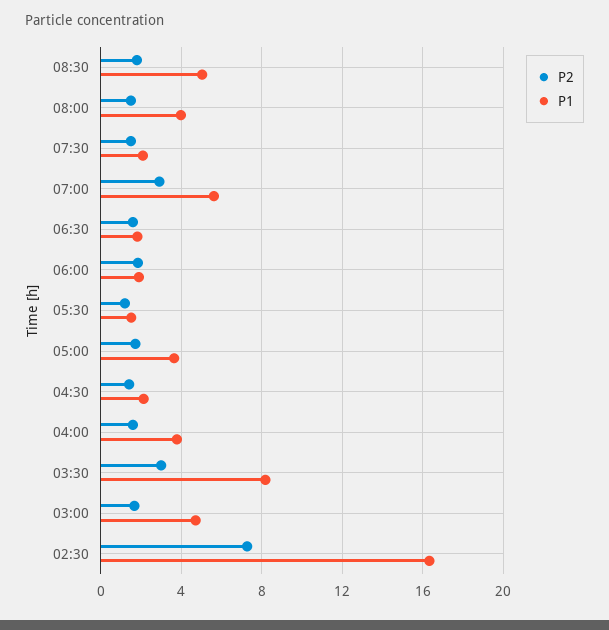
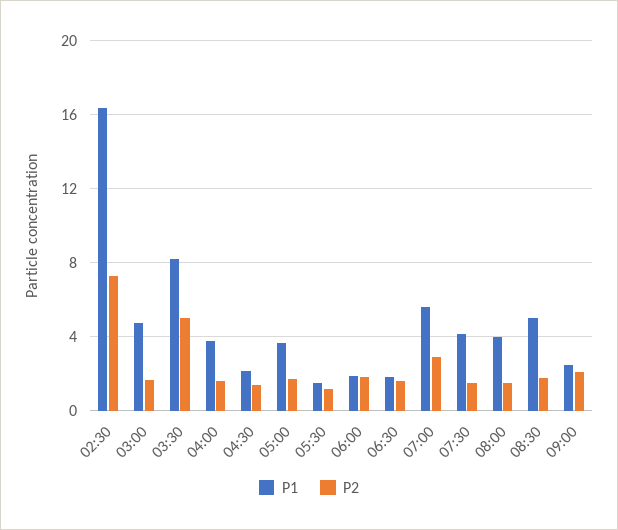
P1, 07:30: 2 -> 4
P2, 03:30: 3 -> 5
P1, 09:00: none -> 2.5
P2, 09:00: none -> 2

